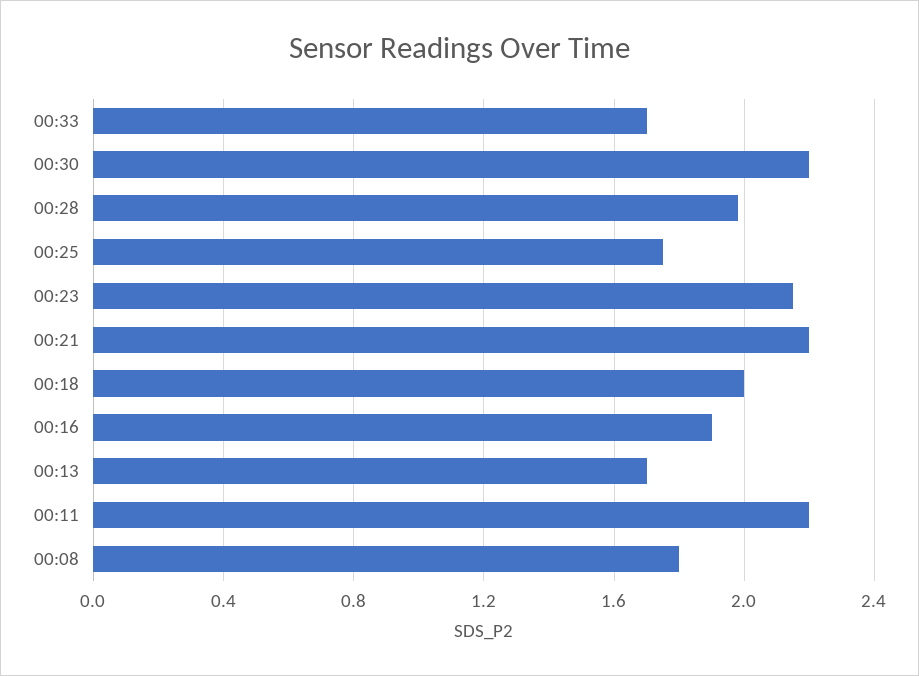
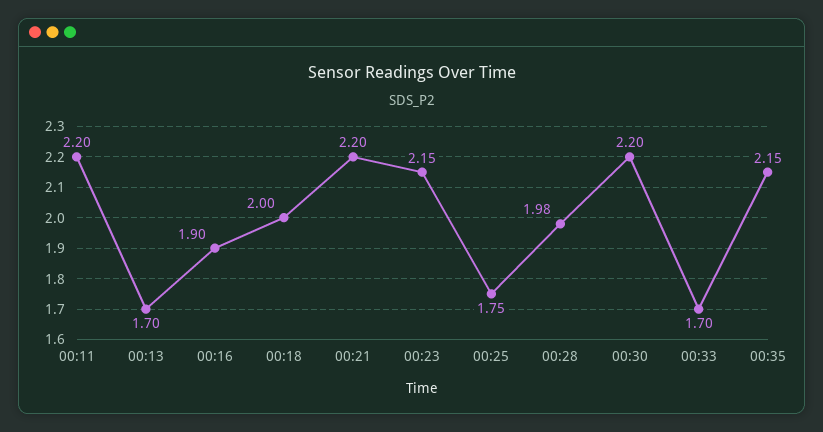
00:08: 1.8 -> none
00:35: none -> 2.15

